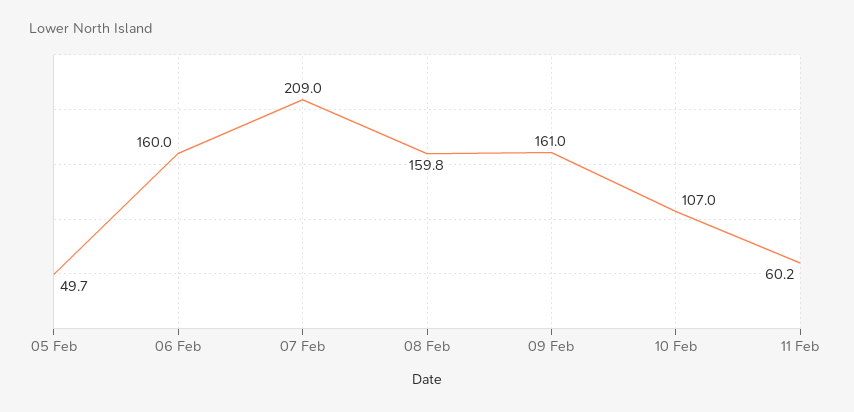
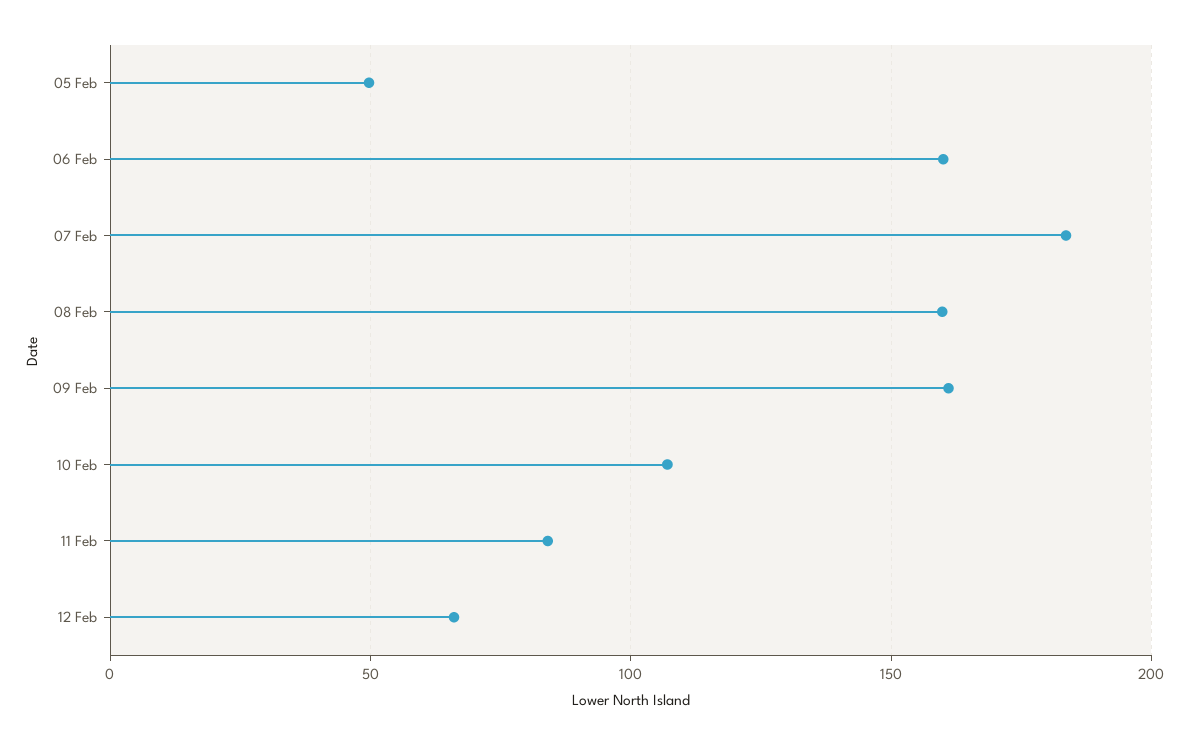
07 Feb: 209 -> 185
11 Feb: 60.2 -> 85
12 Feb: none -> 65

